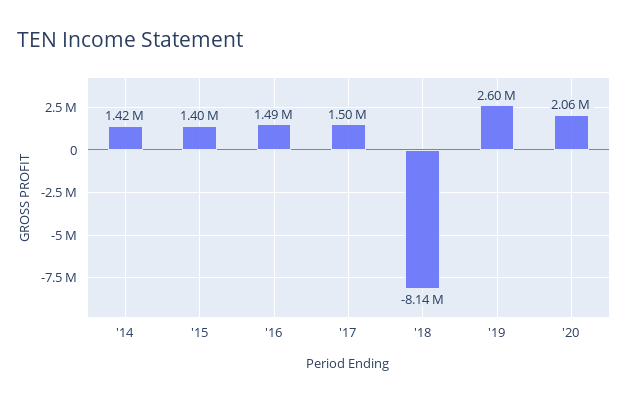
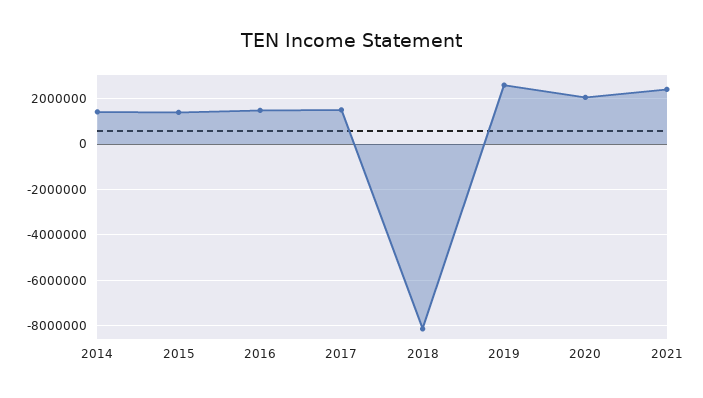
2021: none -> 2500000

